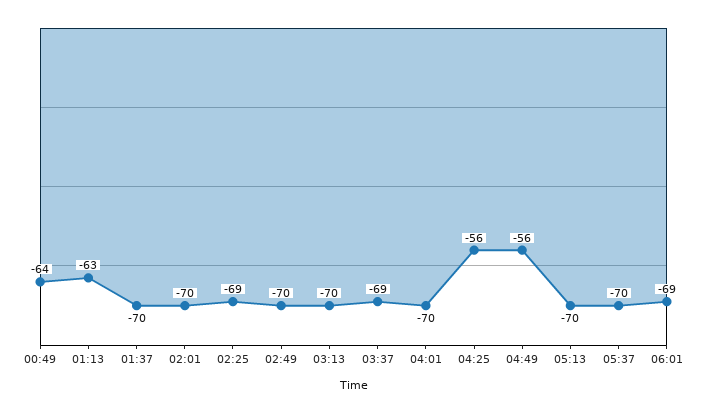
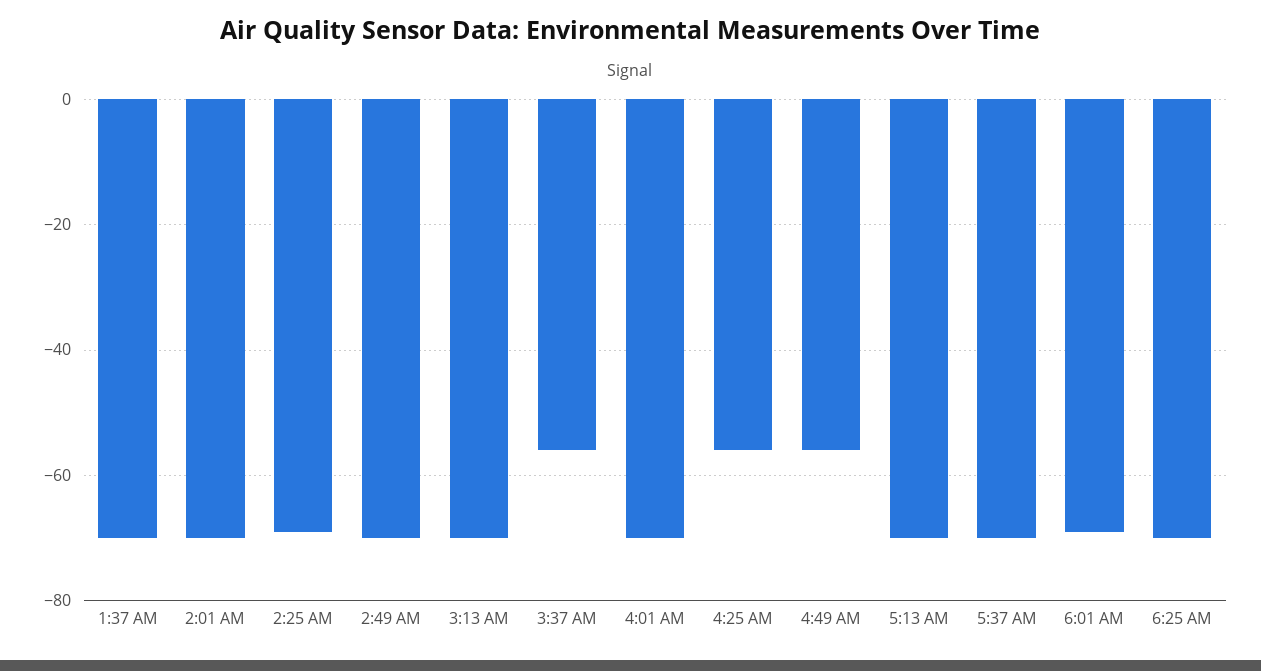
00:49: -64 -> none
01:13: -63 -> none
03:37: -69 -> -55
6:25 AM: none -> -70

